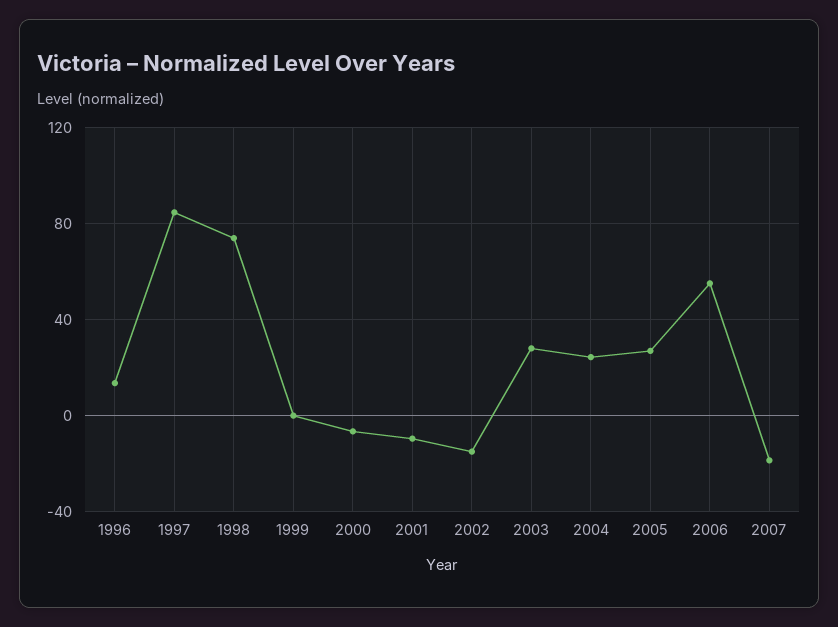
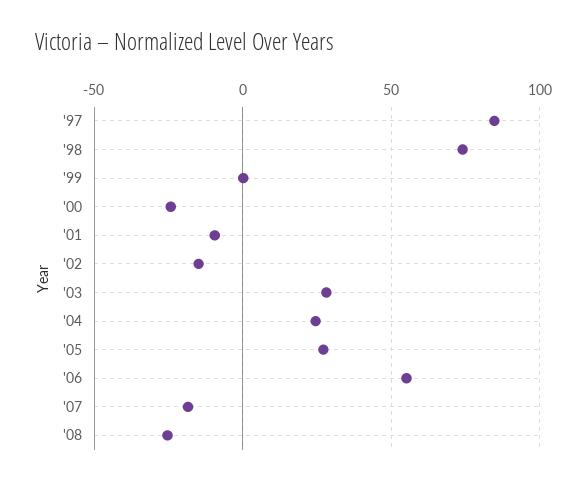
1996: 15 -> none
2000: -5 -> -25
'08: none -> -25

